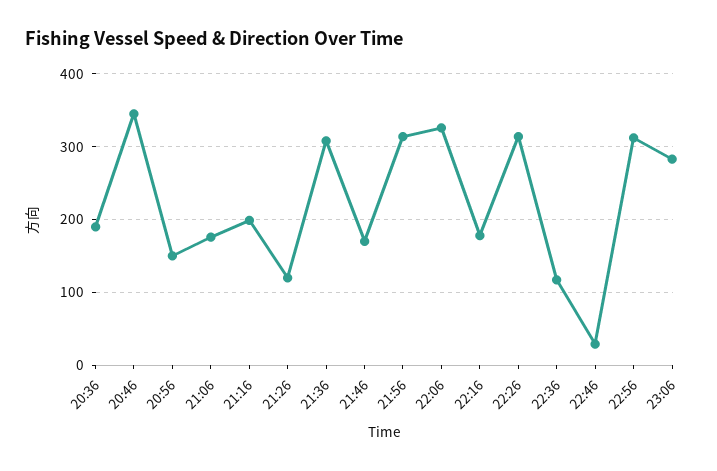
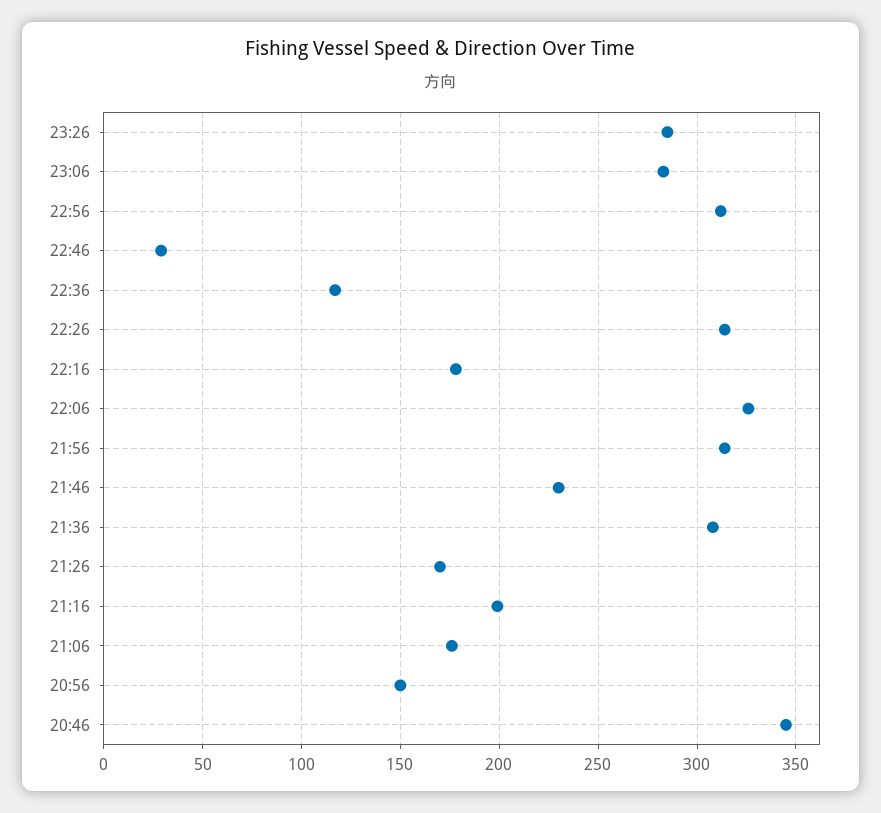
20:36: 190 -> none
21:26: 120 -> 170
21:46: 170 -> 230
23:26: none -> 285

